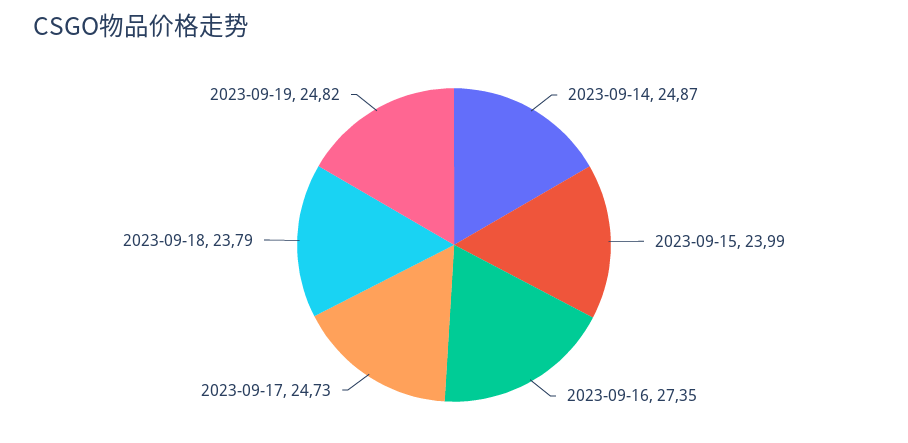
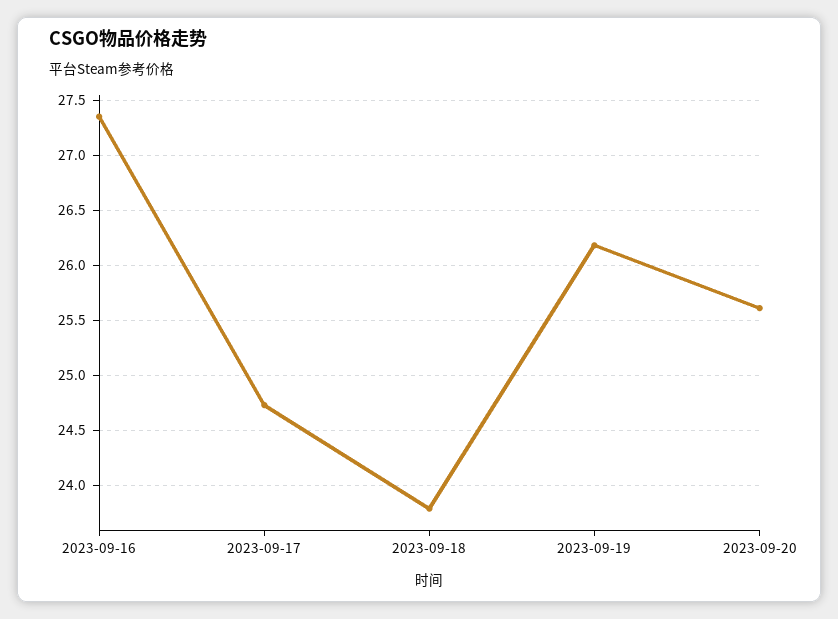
2023-09-14: 24.87 -> none
2023-09-15: 23.99 -> none
2023-09-19: 24.82 -> 26.2
2023-09-20: none -> 25.6

